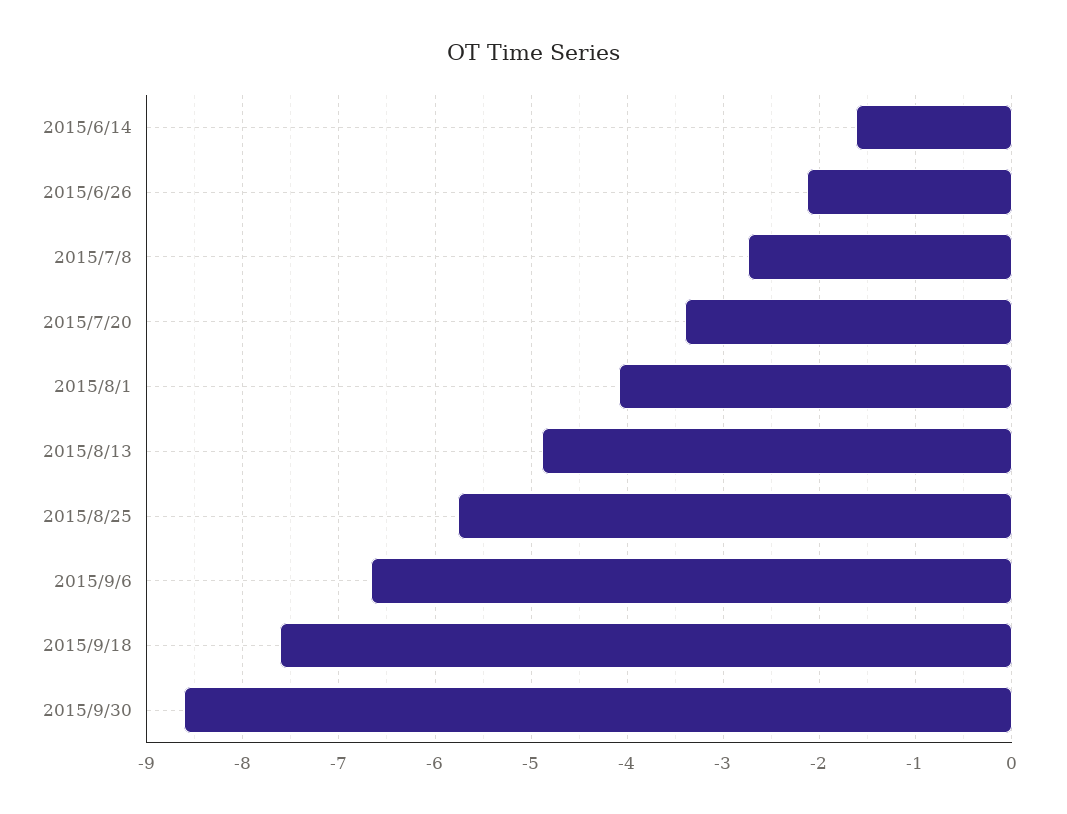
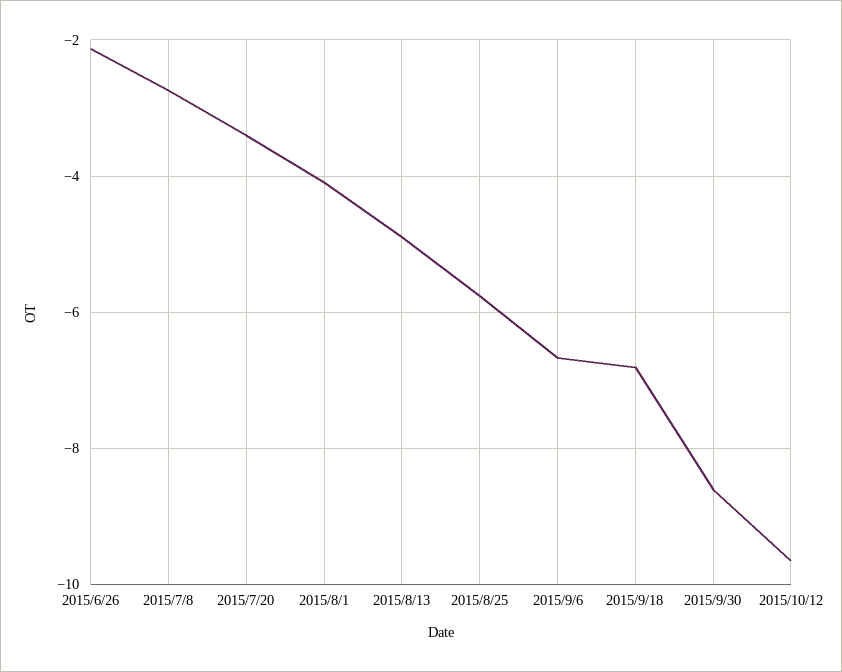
2015/6/14: -1.6 -> none
2015/9/18: -7.6 -> -6.8
2015/10/12: none -> -9.6

